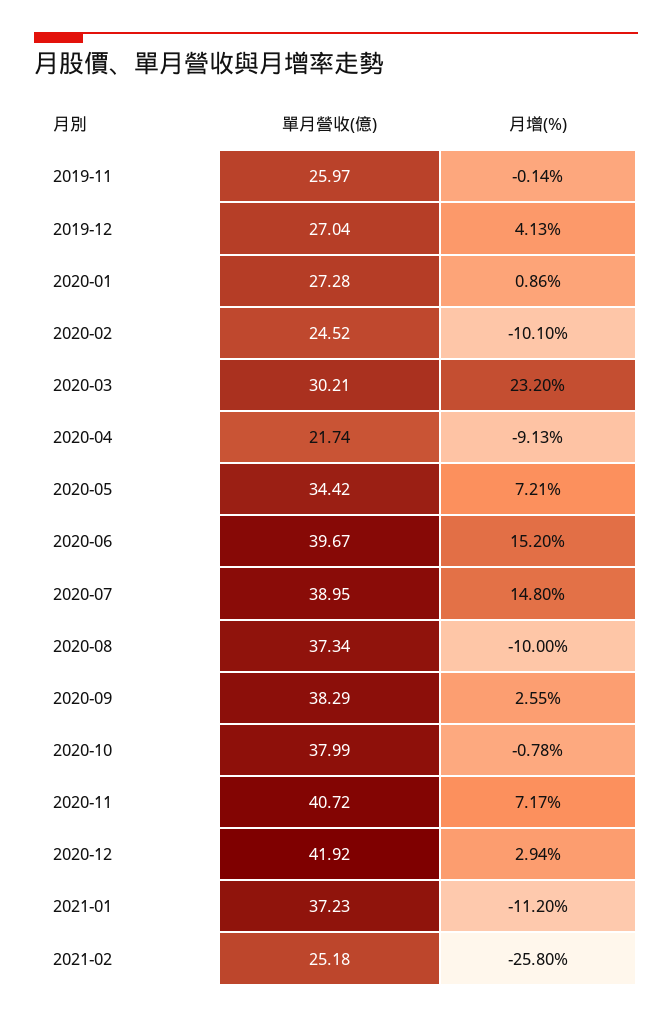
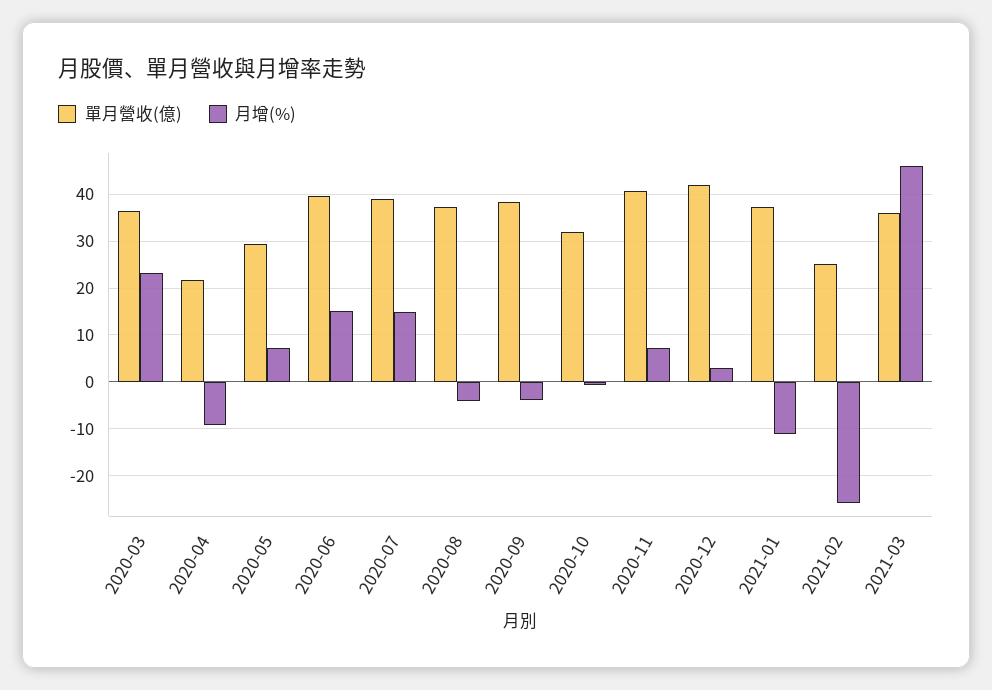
單月營收(億), 2019-11: 25.97 -> none
月增(%), 2019-11: -0.14 -> none
單月營收(億), 2019-12: 27.04 -> none
月增(%), 2019-12: 4.13 -> none
單月營收(億), 2020-01: 27.28 -> none
月增(%), 2020-01: 0.86 -> none
單月營收(億), 2020-02: 24.52 -> none
月增(%), 2020-02: -10.1 -> none
單月營收(億), 2020-03: 30.21 -> 36
單月營收(億), 2020-05: 34.42 -> 30
月增(%), 2020-08: -10 -> -4
月增(%), 2020-09: 2.55 -> -4
單月營收(億), 2020-10: 37.99 -> 32
單月營收(億), 2021-03: none -> 36
月增(%), 2021-03: none -> 46

